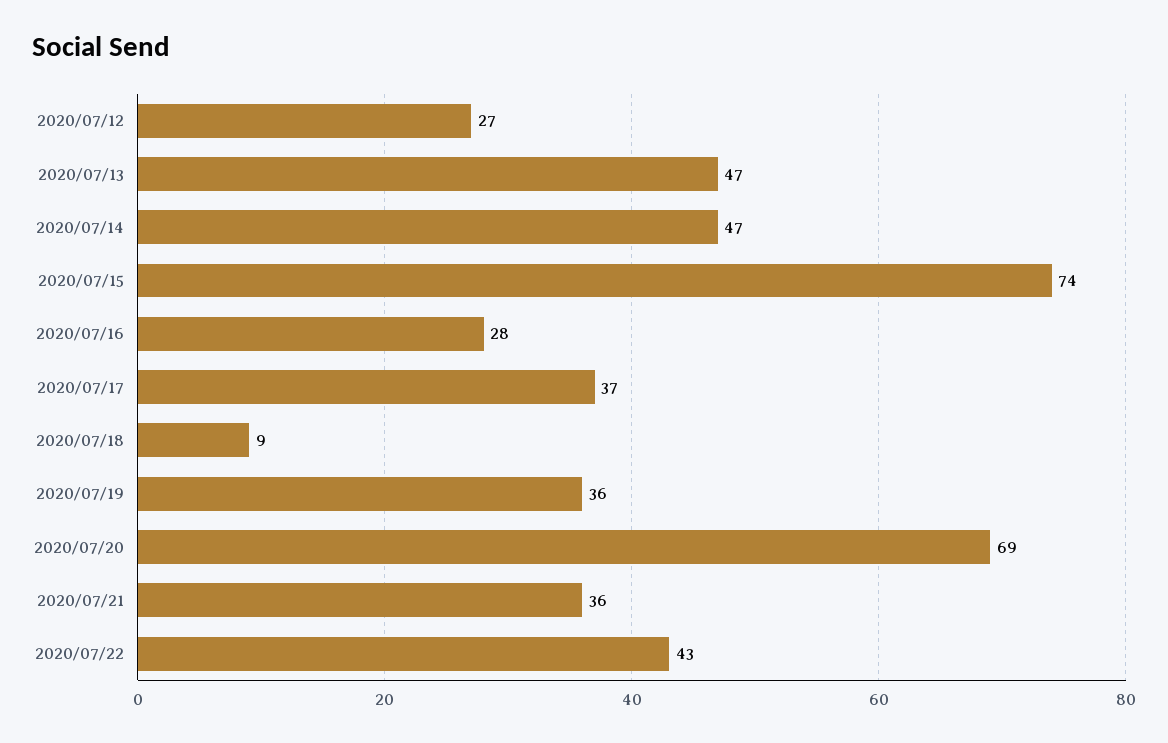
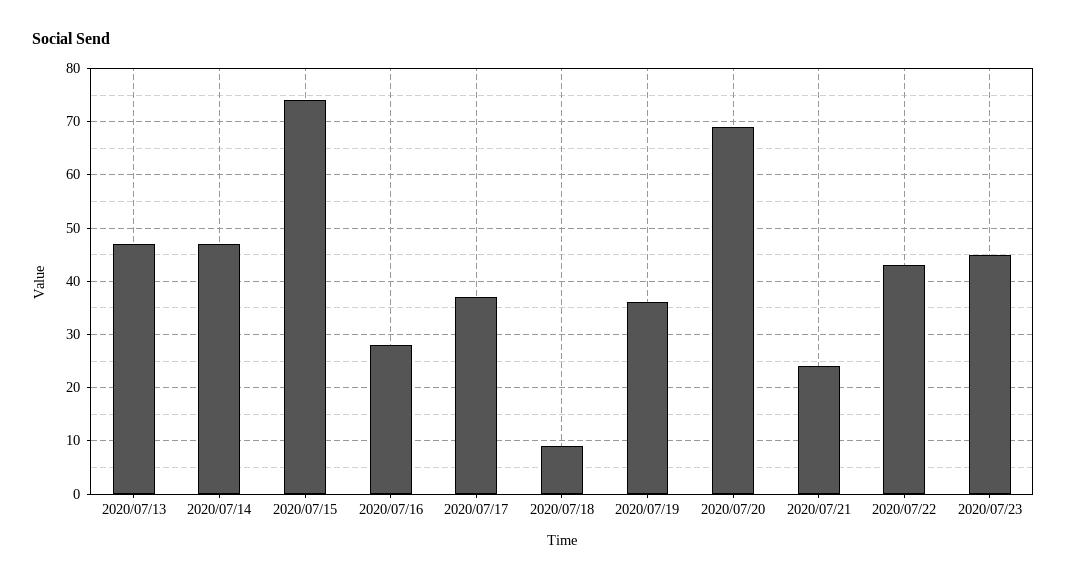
2020/07/12: 27 -> none
2020/07/21: 36 -> 25
2020/07/23: none -> 45

